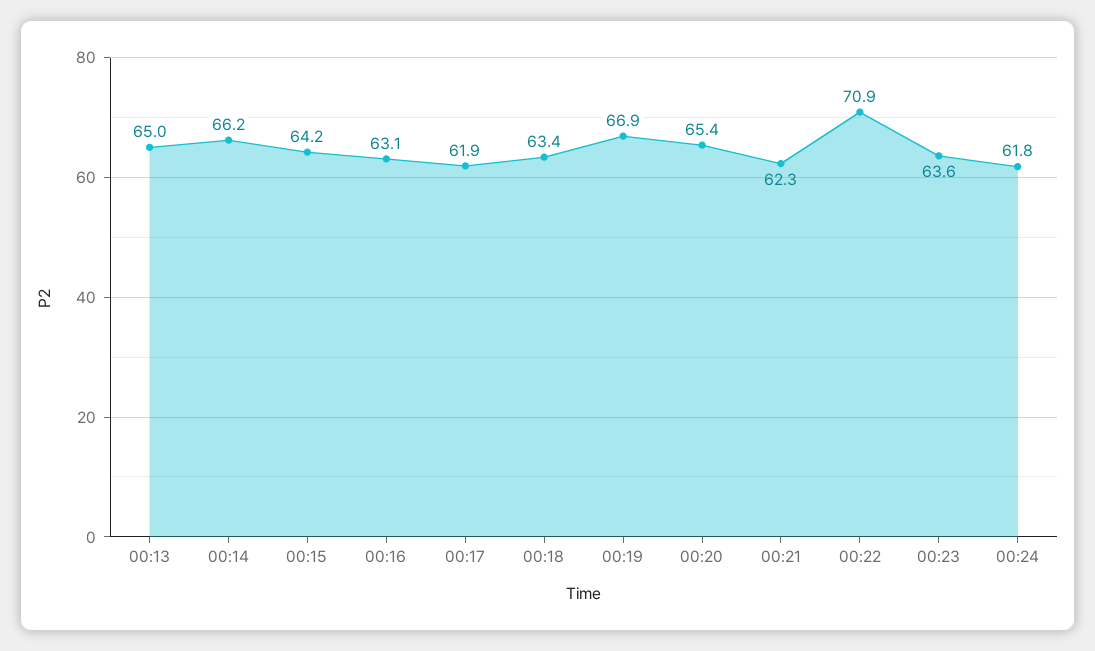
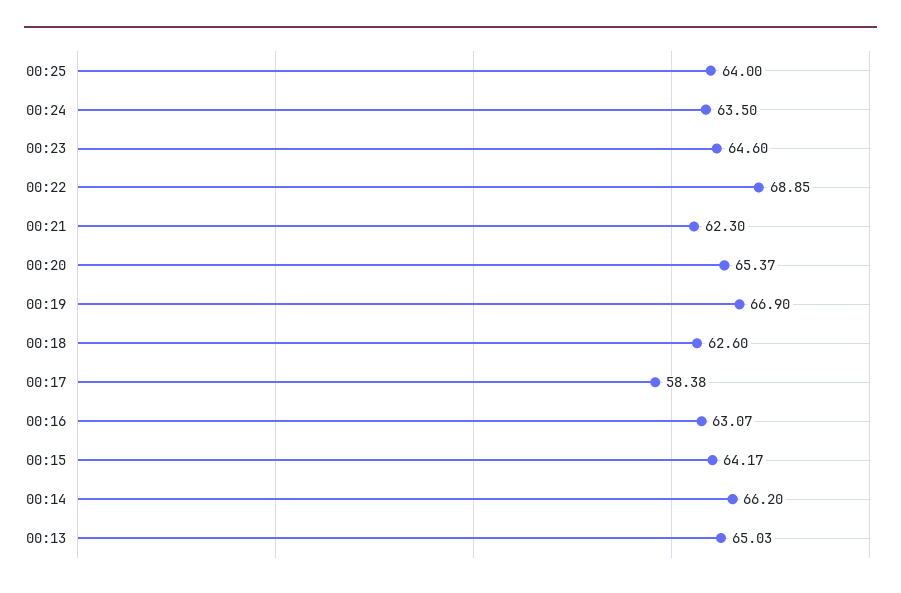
00:17: 61.9 -> 58.38
00:18: 63.4 -> 62.6
00:22: 70.9 -> 68.85
00:23: 63.6 -> 64.6
00:24: 61.8 -> 63.5
00:25: none -> 64

